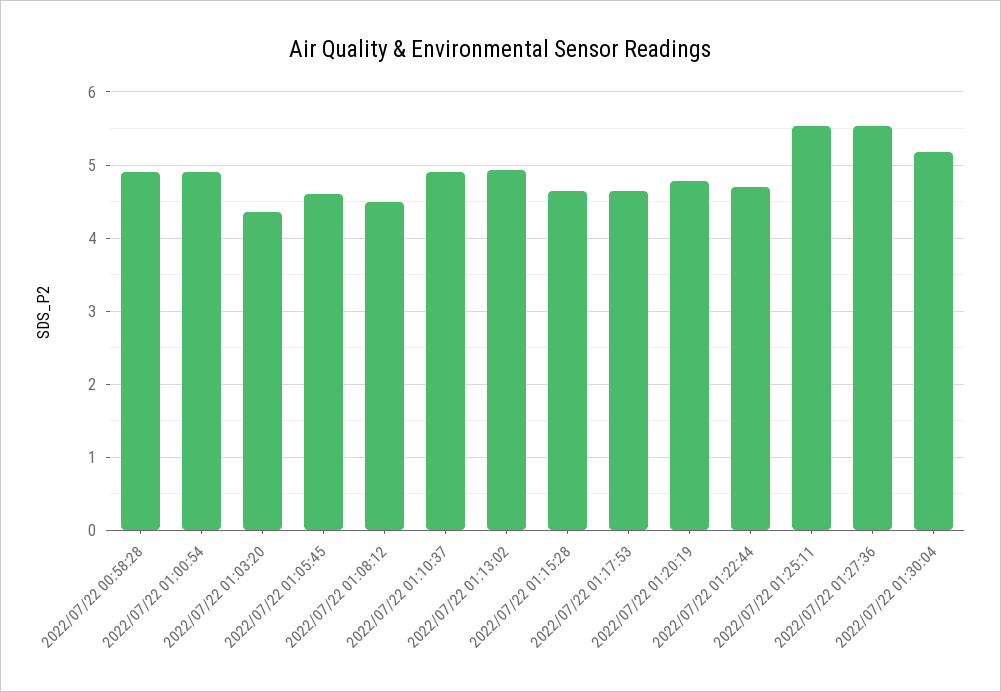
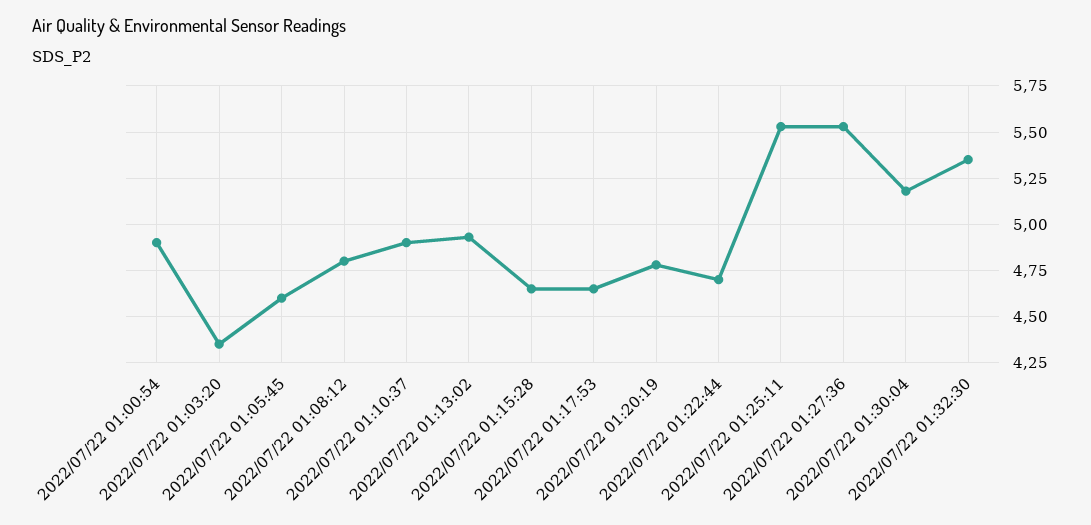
2022/07/22 00:58:28: 4.9 -> none
2022/07/22 01:08:12: 4.5 -> 4.8
2022/07/22 01:32:30: none -> 5.35

